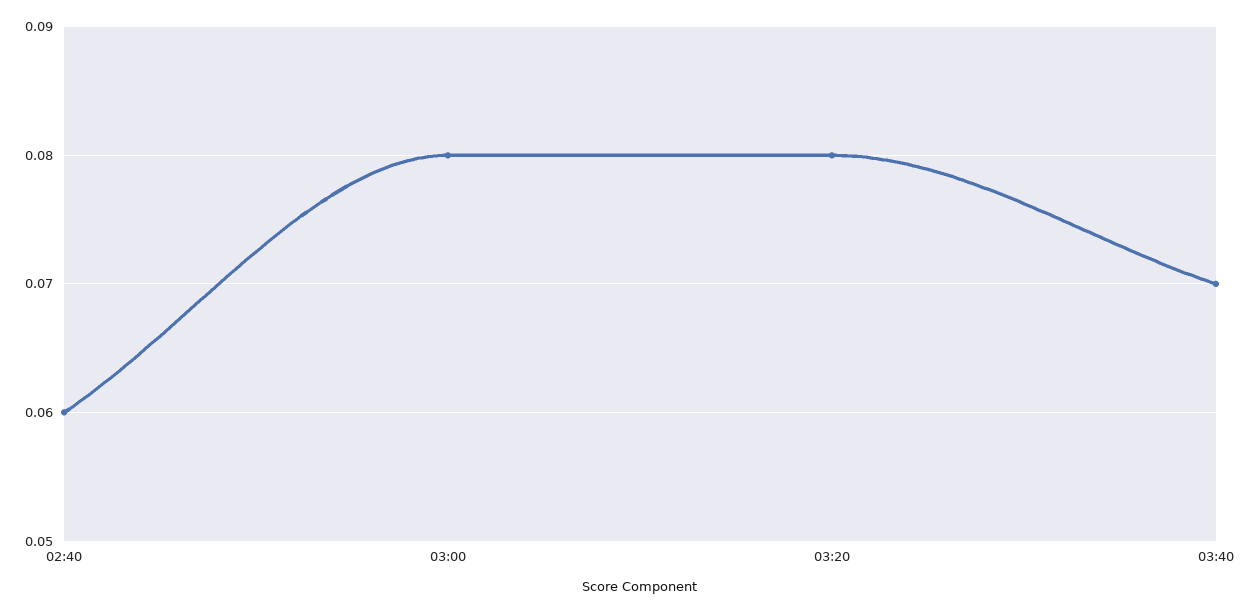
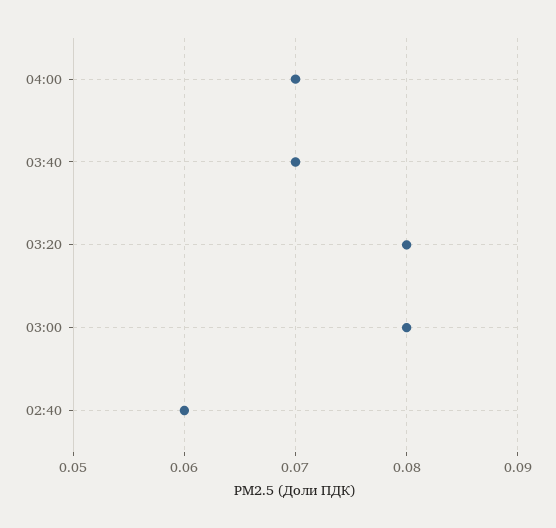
04:00: none -> 0.07

